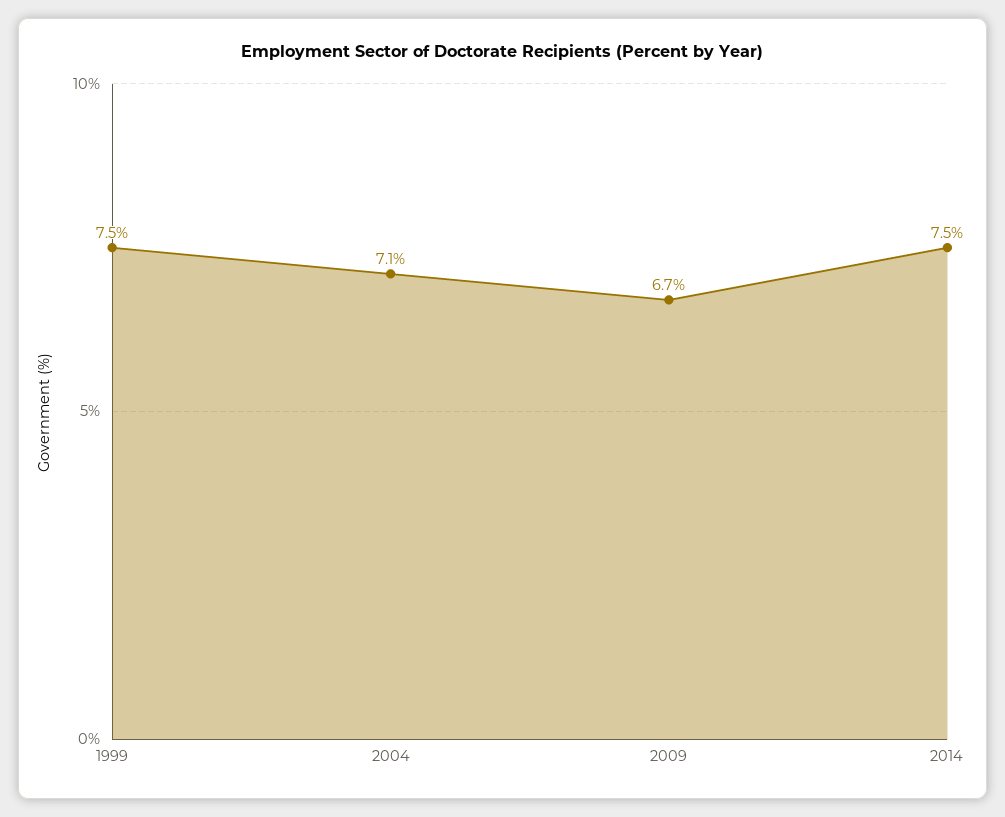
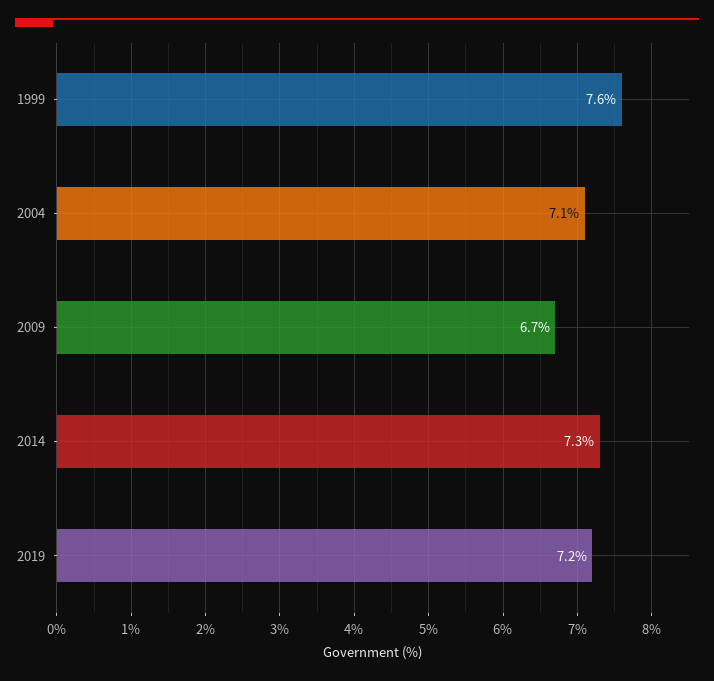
1999: 7.5 -> 7.6
2014: 7.5 -> 7.3
2019: none -> 7.2

